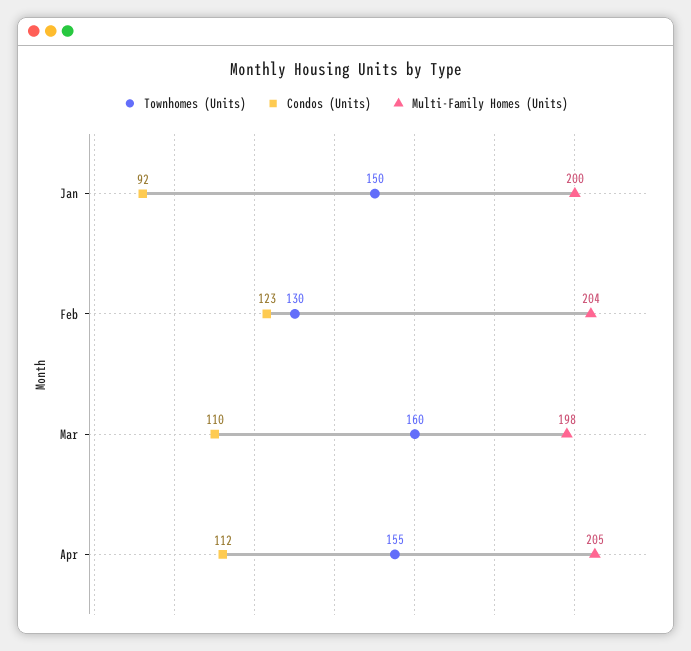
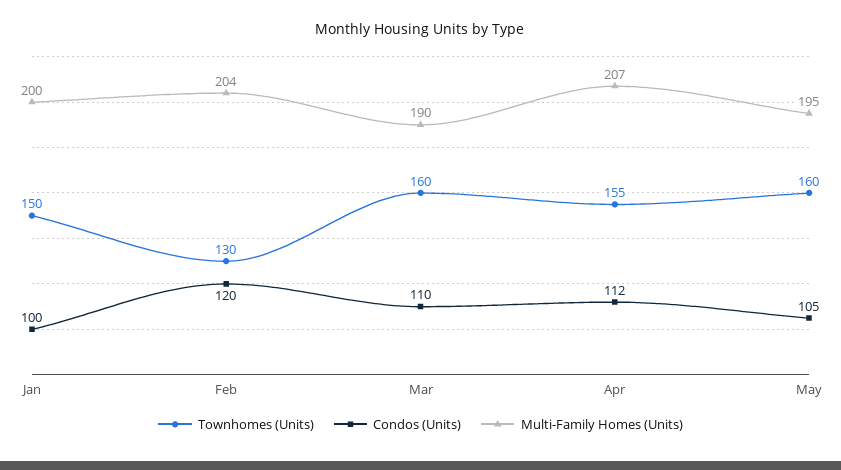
Condos (Units), Jan: 92 -> 100
Condos (Units), Feb: 123 -> 120
Multi-Family Homes (Units), Mar: 198 -> 190
Multi-Family Homes (Units), Apr: 205 -> 207
Townhomes (Units), May: none -> 160
Condos (Units), May: none -> 105
Multi-Family Homes (Units), May: none -> 195

